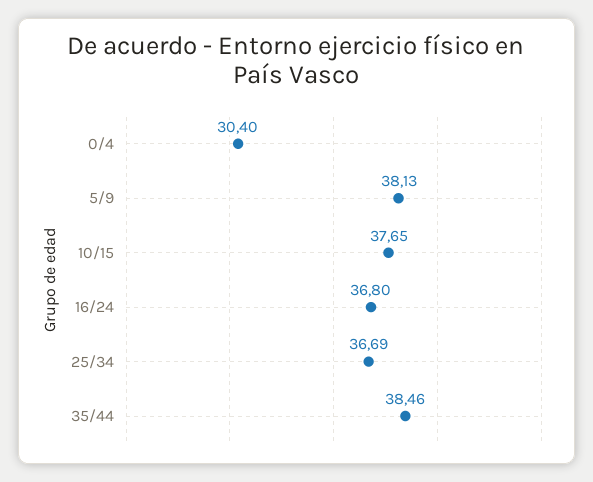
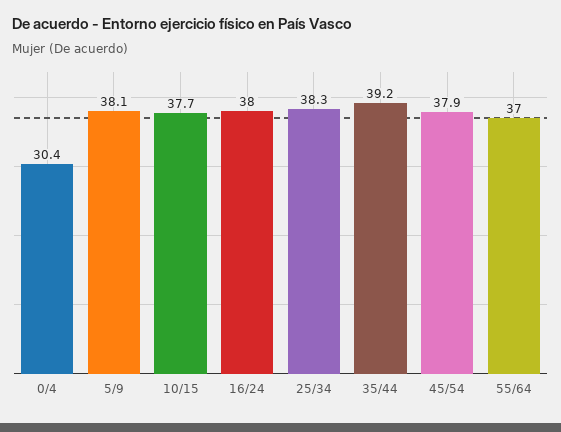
16/24: 36.8 -> 38
25/34: 36.69 -> 38.3
35/44: 38.46 -> 39.2
45/54: none -> 37.9
55/64: none -> 37

